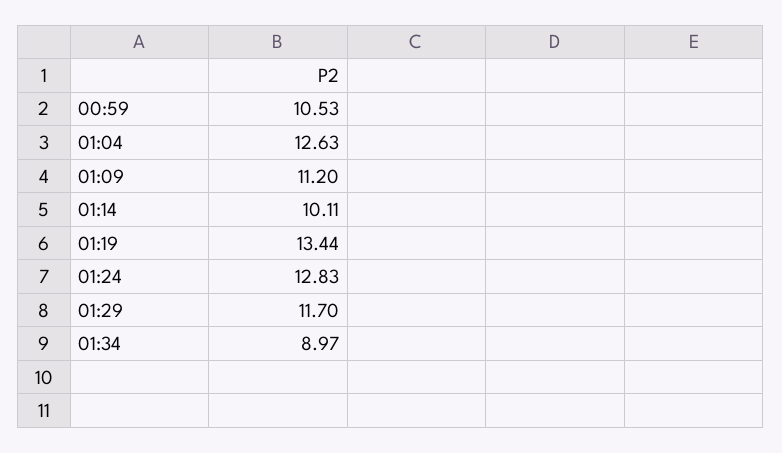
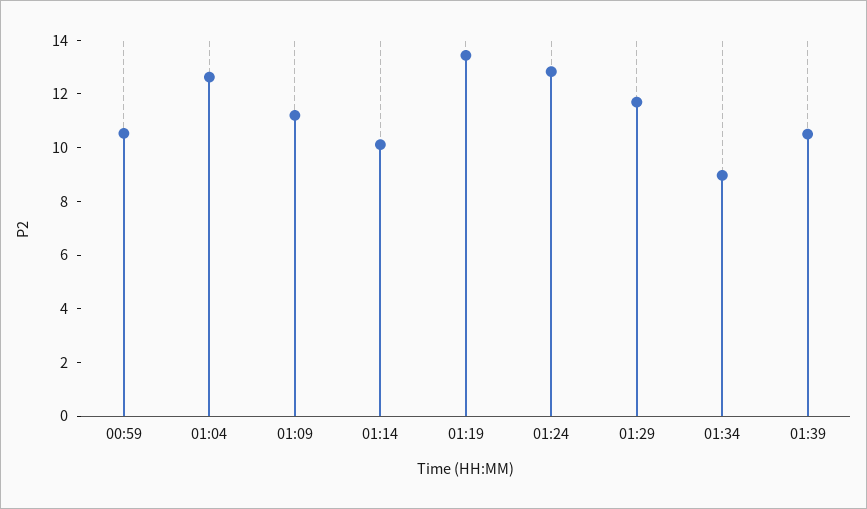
01:39: none -> 10.5

